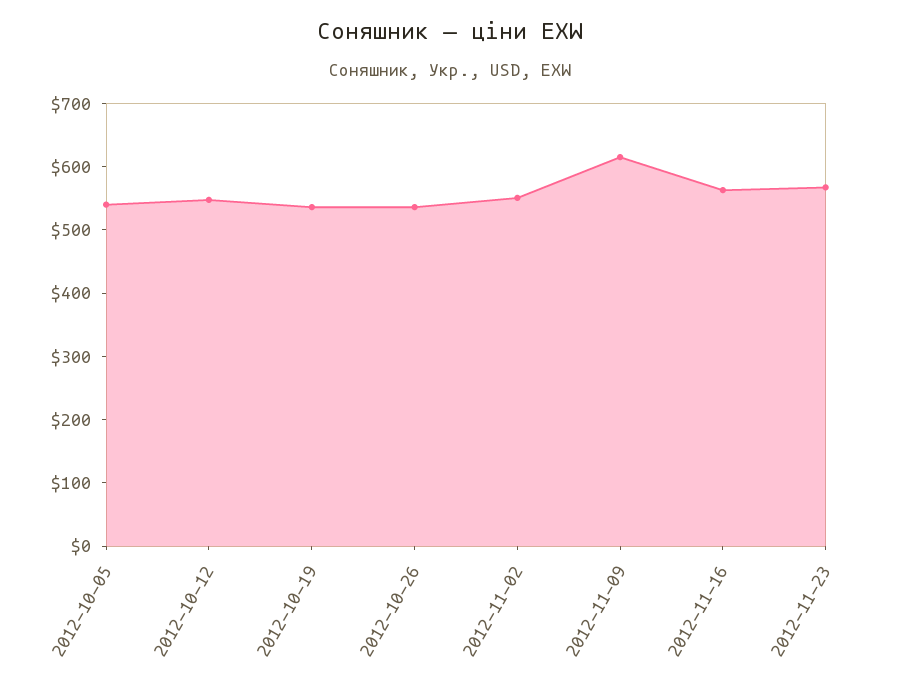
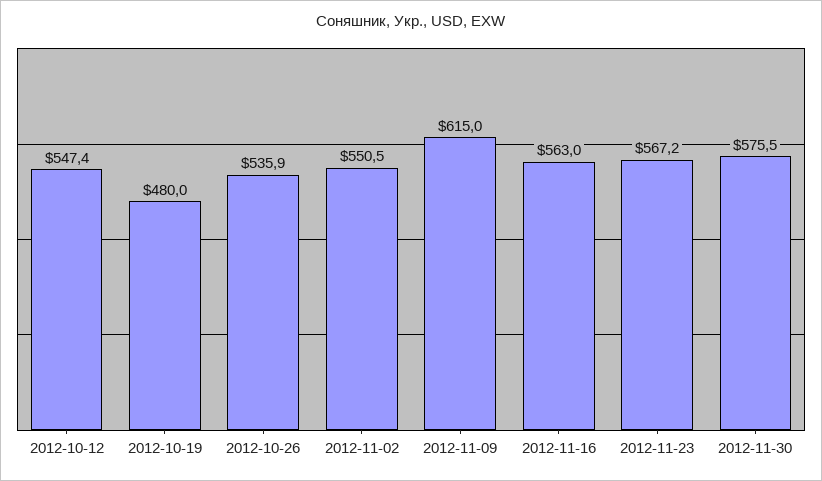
2012-10-05: 540 -> none
2012-10-19: 540 -> 480
2012-11-30: none -> 575.5

